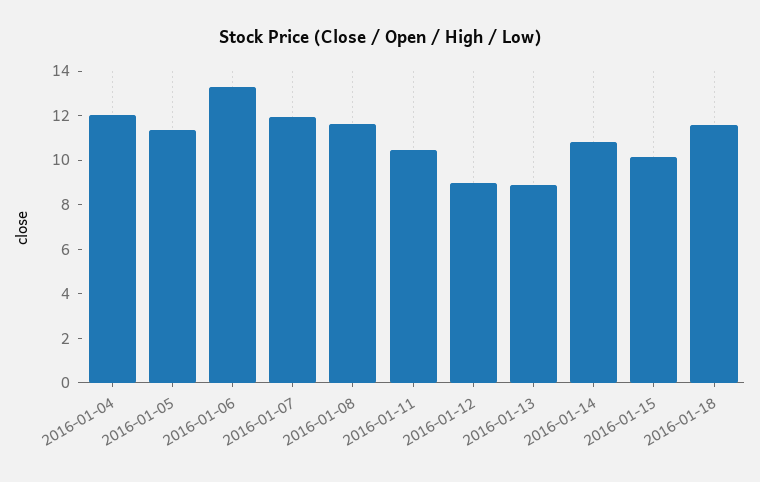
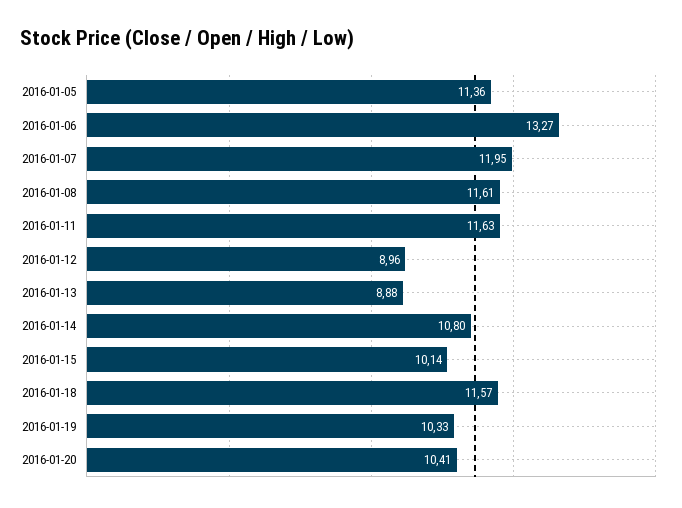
2016-01-04: 12 -> none
2016-01-11: 10.5 -> 11.63
2016-01-19: none -> 10.33
2016-01-20: none -> 10.41

